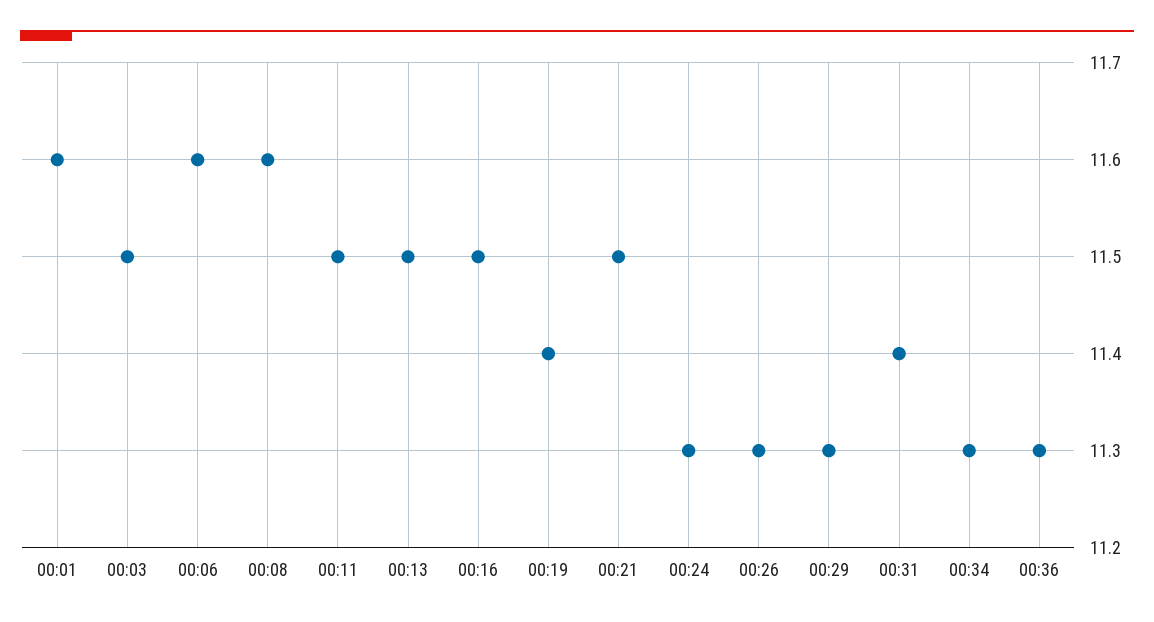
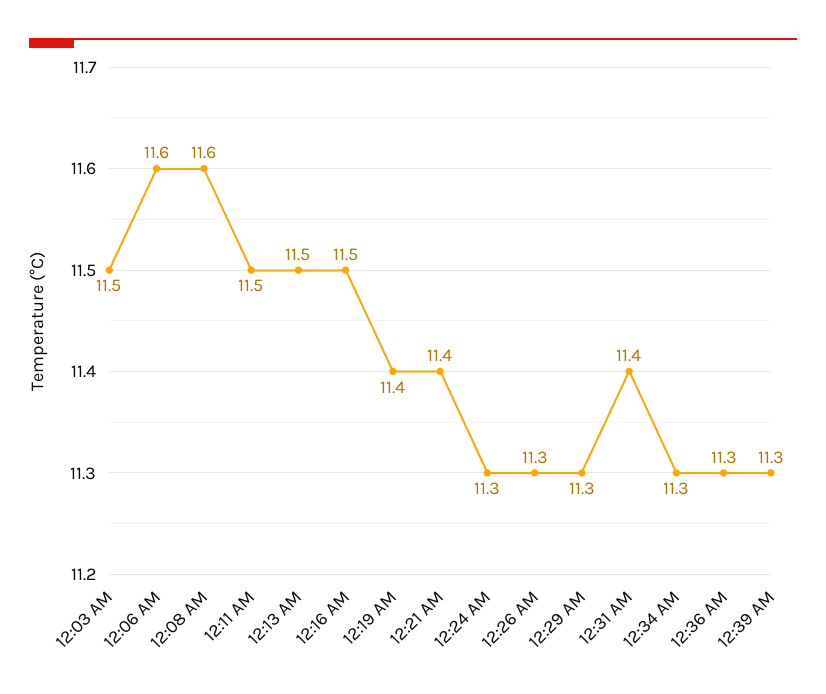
00:01: 11.6 -> none
00:21: 11.5 -> 11.4
12:39 AM: none -> 11.3

